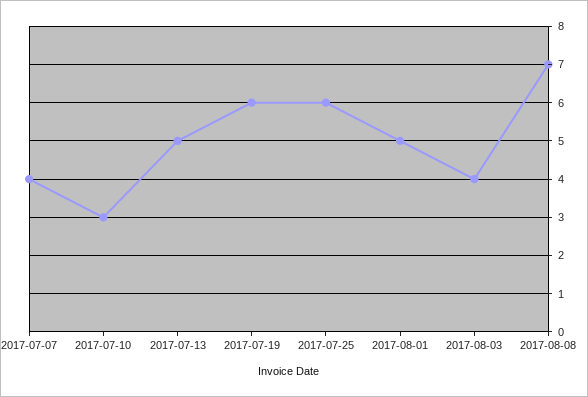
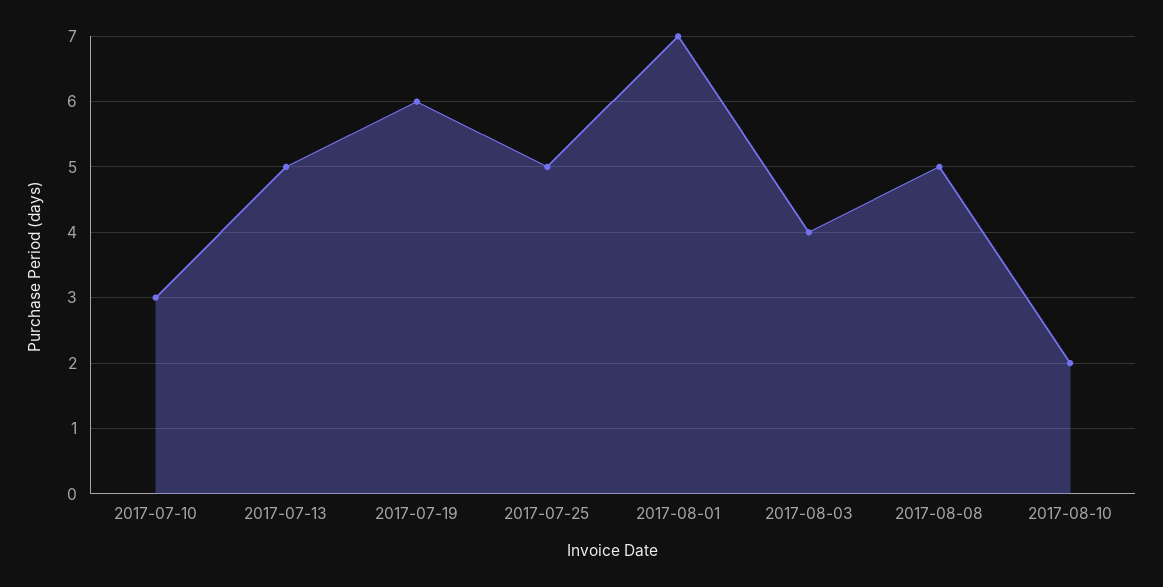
2017-07-07: 4 -> none
2017-07-25: 6 -> 5
2017-08-01: 5 -> 7
2017-08-08: 7 -> 5
2017-08-10: none -> 2

